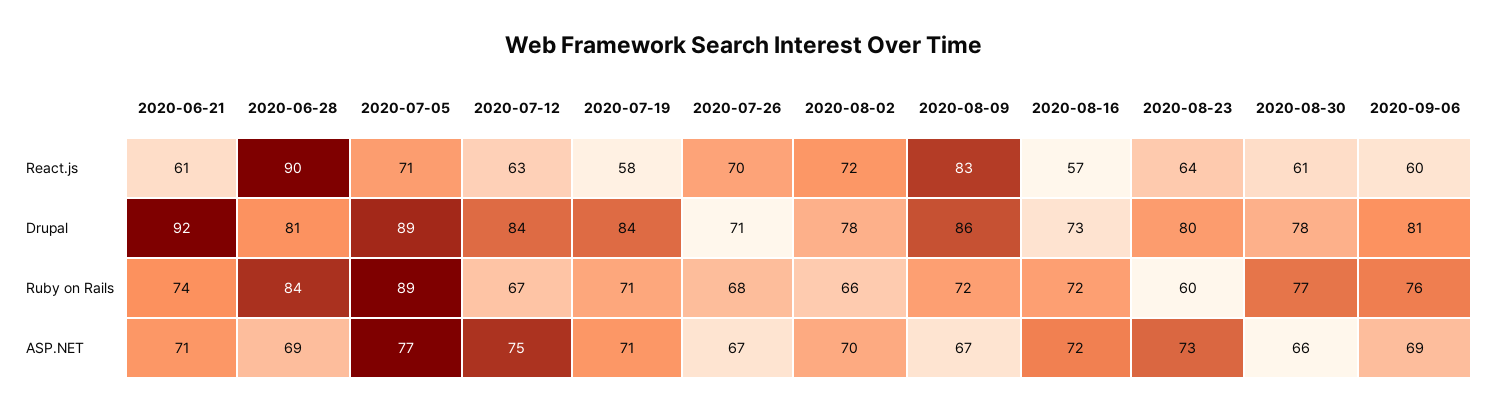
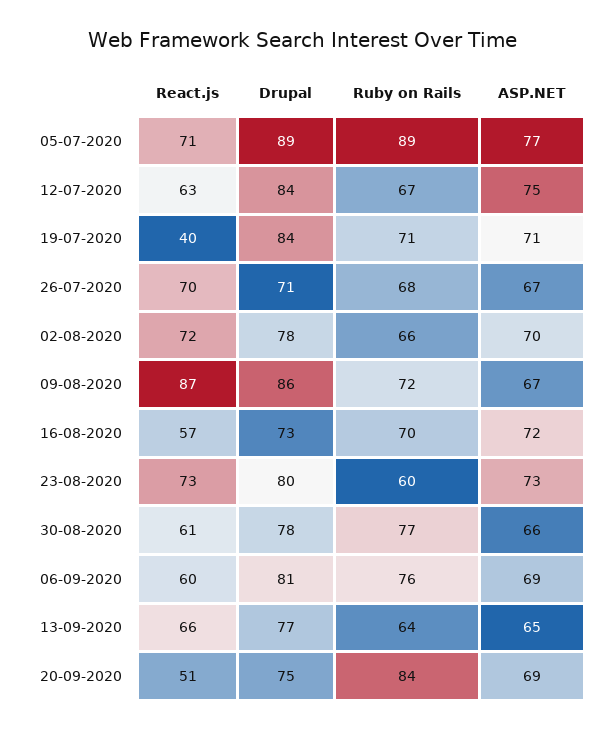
2020-06-21, React.js: 61 -> none
2020-06-28, React.js: 90 -> none
2020-07-19, React.js: 58 -> 40
2020-08-09, React.js: 83 -> 87
2020-08-23, React.js: 64 -> 73
2020-06-21, Drupal: 92 -> none
2020-06-28, Drupal: 81 -> none
2020-06-21, Ruby on Rails: 74 -> none
2020-06-28, Ruby on Rails: 84 -> none
2020-08-16, Ruby on Rails: 72 -> 70
2020-06-21, ASP.NET: 71 -> none
2020-06-28, ASP.NET: 69 -> none
13-09-2020, React.js: none -> 66
13-09-2020, Drupal: none -> 77
13-09-2020, Ruby on Rails: none -> 64
13-09-2020, ASP.NET: none -> 65
20-09-2020, React.js: none -> 51
20-09-2020, Drupal: none -> 75
20-09-2020, Ruby on Rails: none -> 84
20-09-2020, ASP.NET: none -> 69

